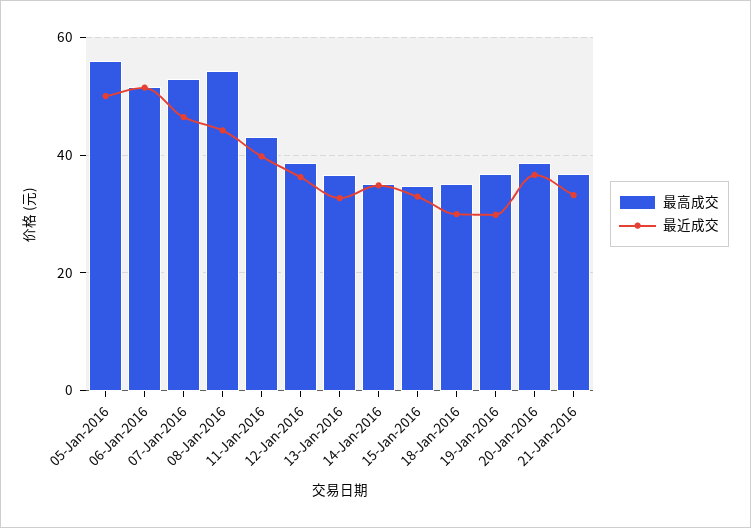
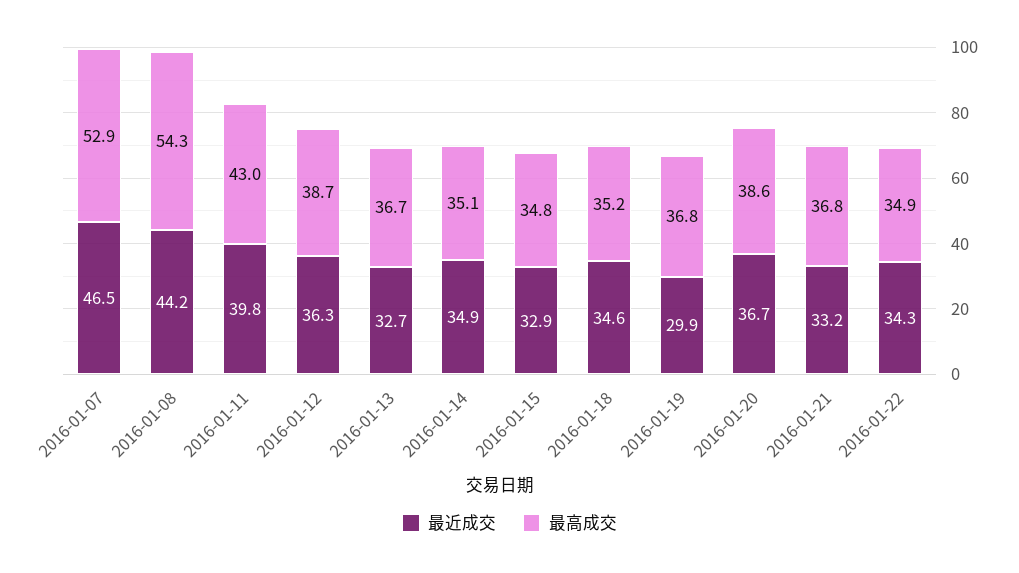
最高成交, 05-Jan-2016: 56 -> none
最近成交, 05-Jan-2016: 50 -> none
最高成交, 06-Jan-2016: 52 -> none
最近成交, 06-Jan-2016: 52 -> none
最近成交, 18-Jan-2016: 30 -> 34.6
最近成交, 2016-01-22: none -> 34.3
最高成交, 2016-01-22: none -> 34.9

